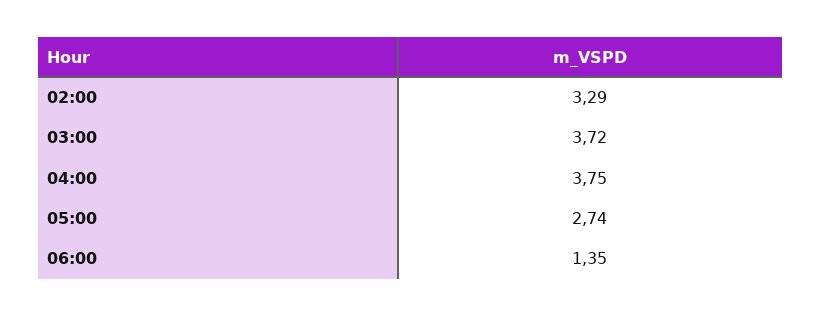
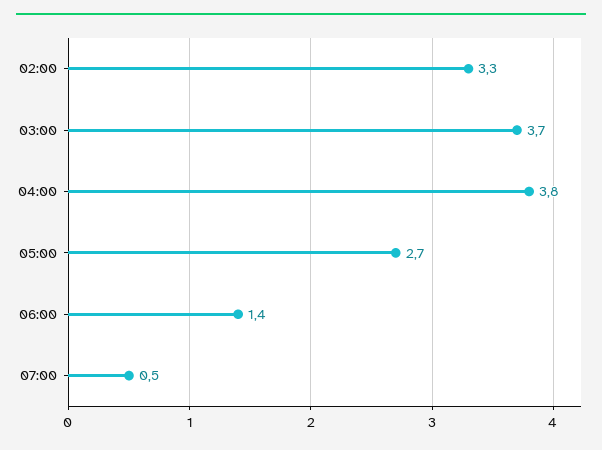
07:00: none -> 0.5

